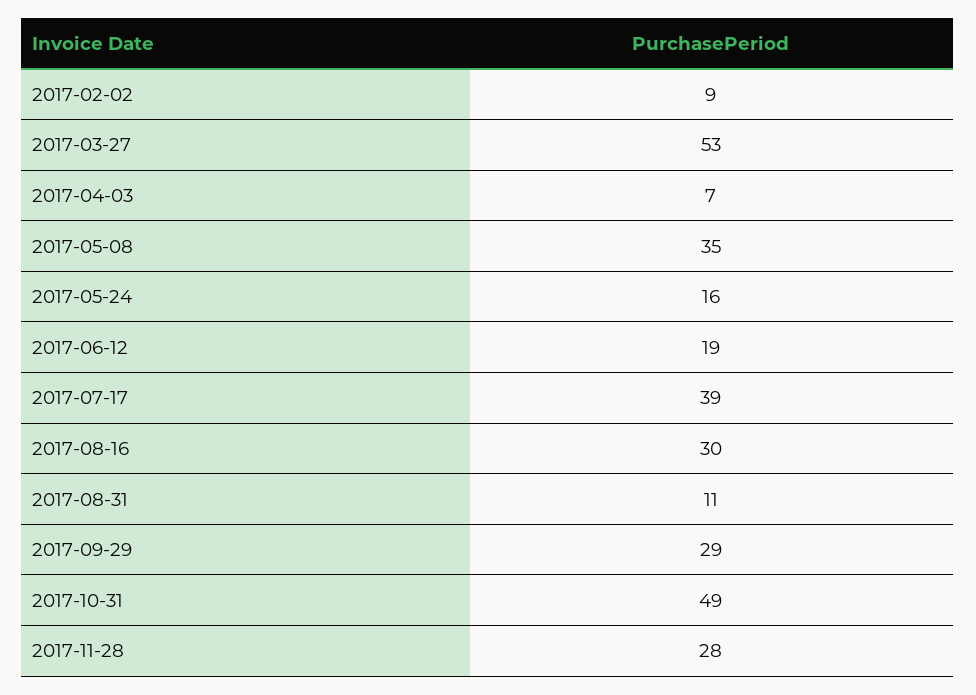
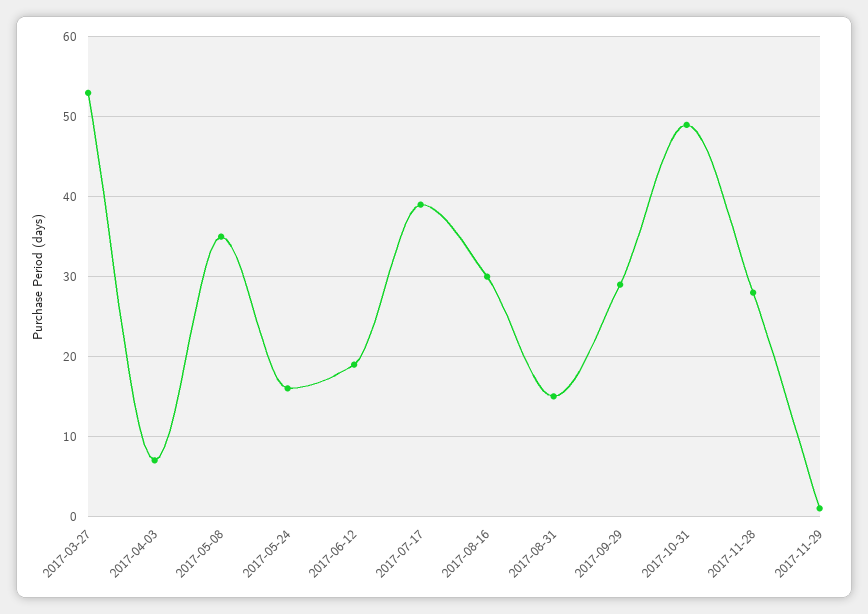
2017-02-02: 9 -> none
2017-08-31: 11 -> 15
2017-11-29: none -> 1

